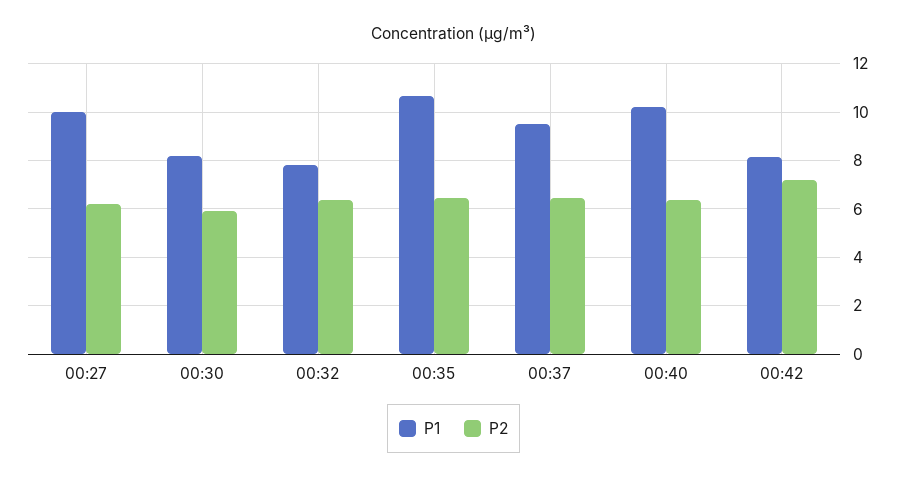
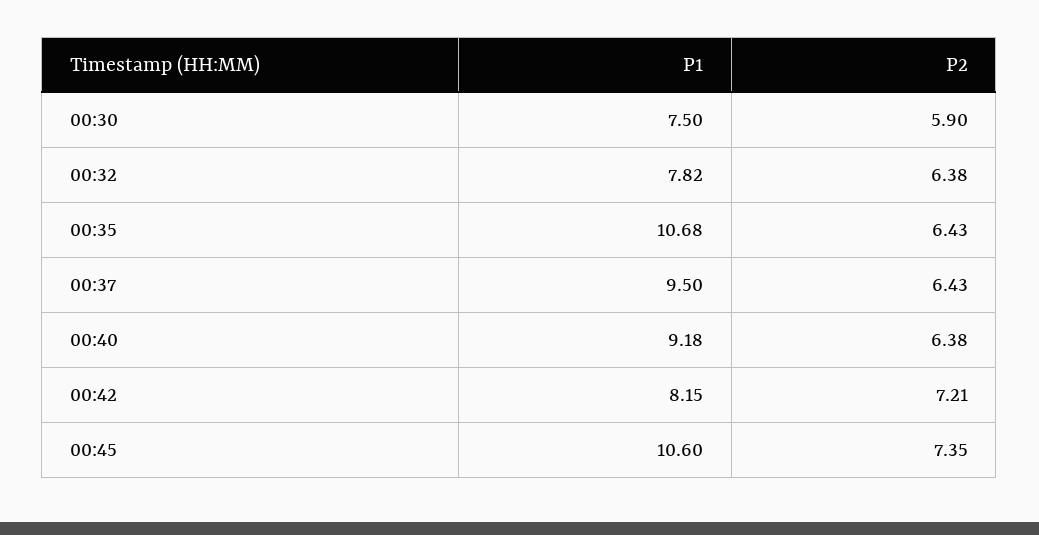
P1, 00:27: 10 -> none
P2, 00:27: 6.25 -> none
P1, 00:30: 8.25 -> 7.5
P1, 00:40: 10.25 -> 9.18
P1, 00:45: none -> 10.6
P2, 00:45: none -> 7.35

